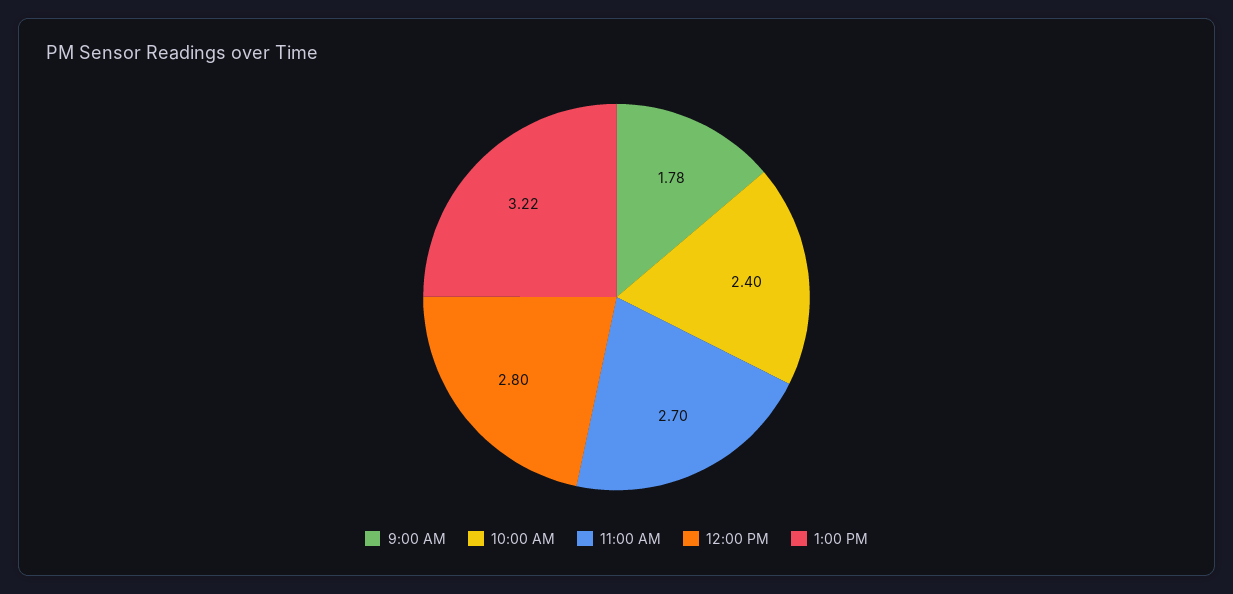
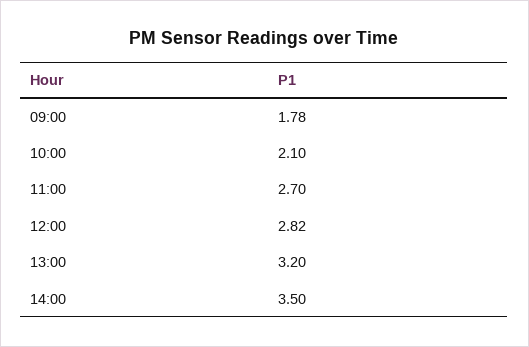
10:00 AM: 2.4 -> 2.1
12:00 PM: 2.8 -> 2.82
1:00 PM: 3.22 -> 3.2
14:00: none -> 3.5

